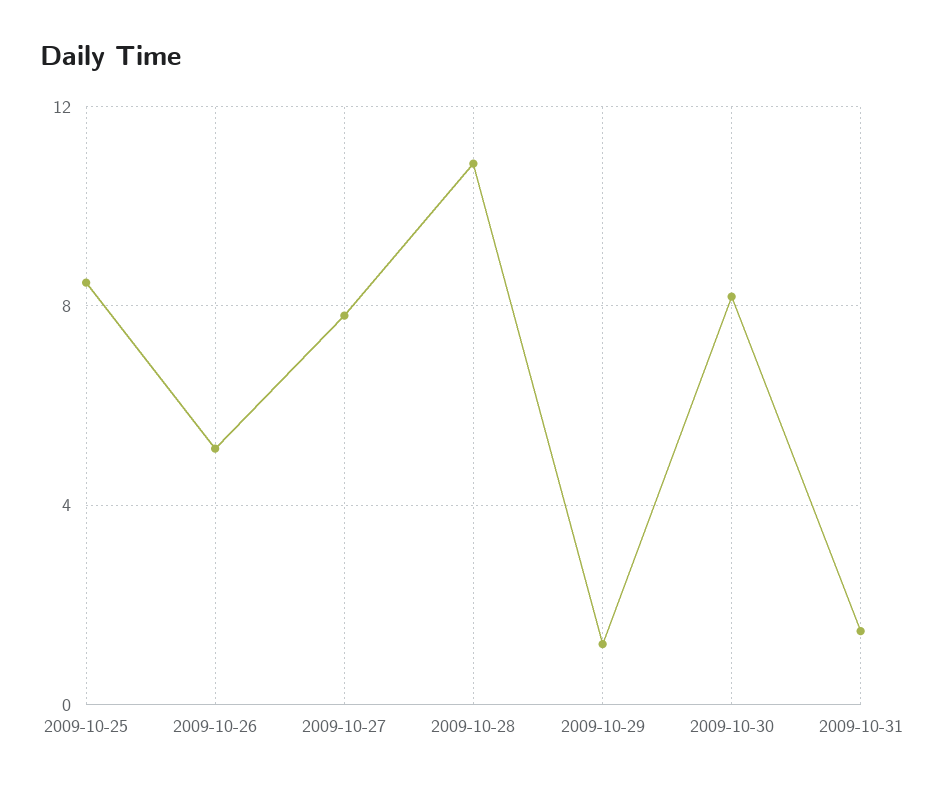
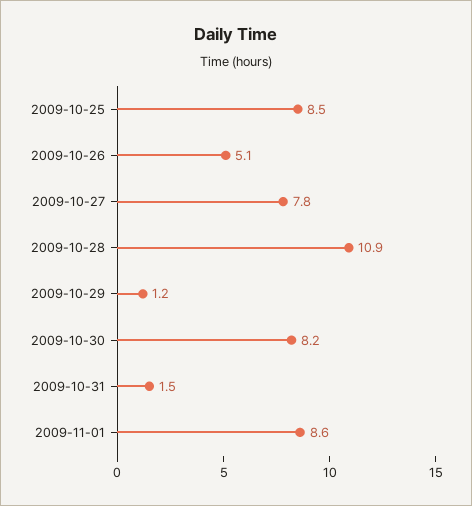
2009-11-01: none -> 8.6

